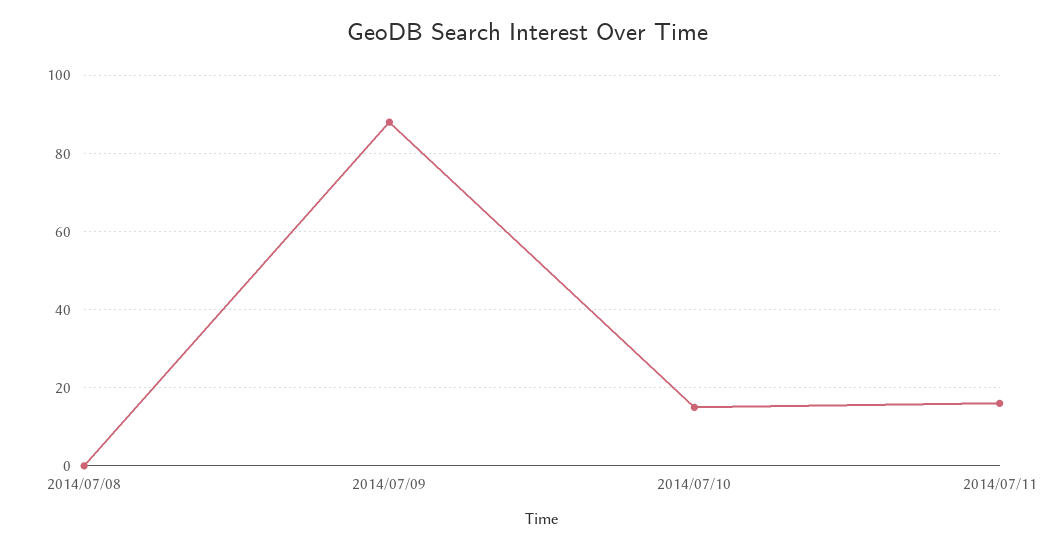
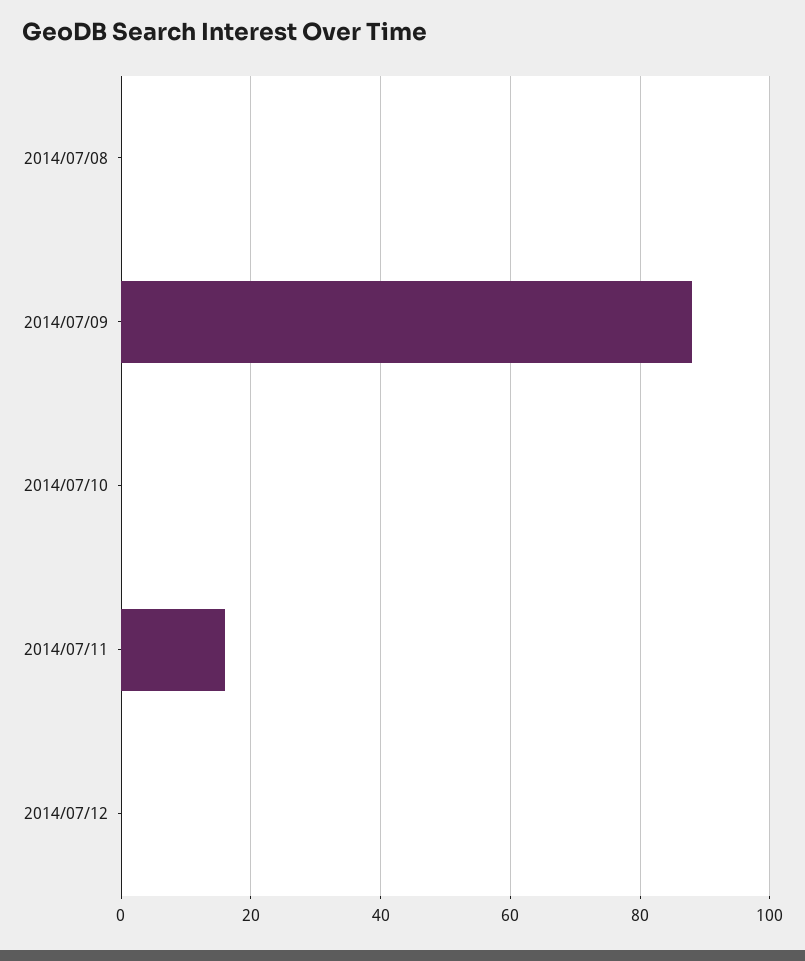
2014/07/10: 15 -> 0
2014/07/12: none -> 0

